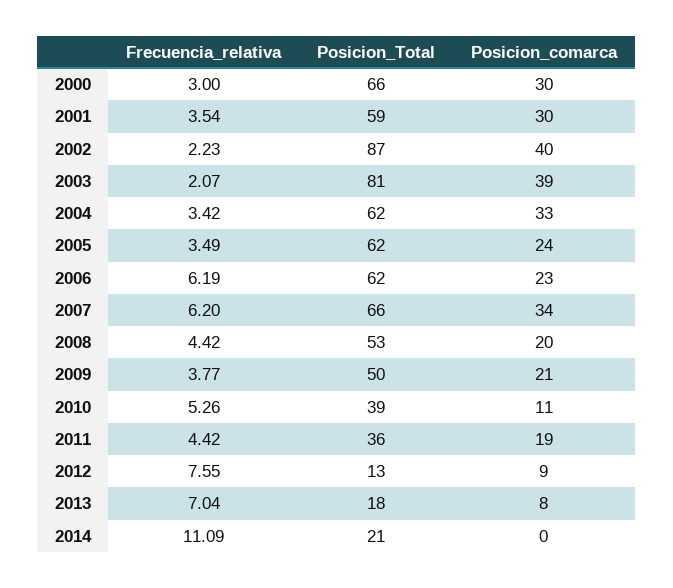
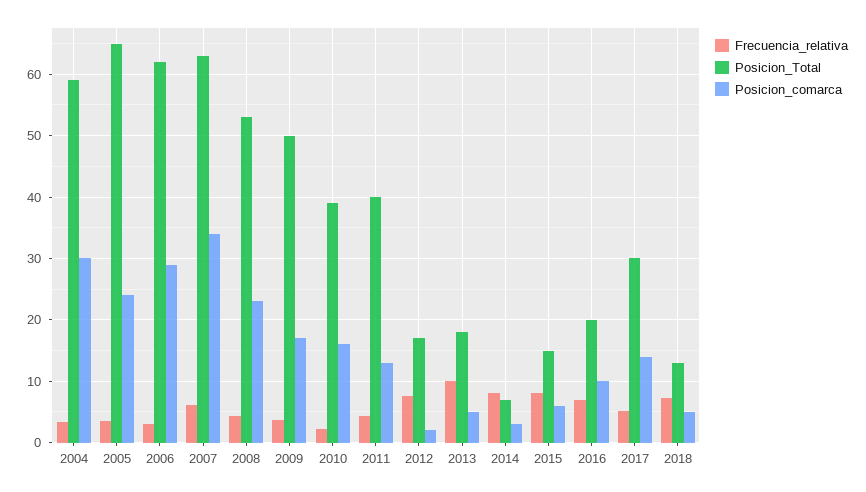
Frecuencia_relativa, 2000: 3 -> none
Posicion_Total, 2000: 66 -> none
Posicion_comarca, 2000: 30 -> none
Frecuencia_relativa, 2001: 3.54 -> none
Posicion_Total, 2001: 59 -> none
Posicion_comarca, 2001: 30 -> none
Frecuencia_relativa, 2002: 2.23 -> none
Posicion_Total, 2002: 87 -> none
Posicion_comarca, 2002: 40 -> none
Frecuencia_relativa, 2003: 2.07 -> none
Posicion_Total, 2003: 81 -> none
Posicion_comarca, 2003: 39 -> none
Posicion_Total, 2004: 62 -> 59
Posicion_comarca, 2004: 33 -> 30
Posicion_Total, 2005: 62 -> 65
Frecuencia_relativa, 2006: 6.19 -> 3
Posicion_comarca, 2006: 23 -> 29
Posicion_Total, 2007: 66 -> 63
Posicion_comarca, 2008: 20 -> 23
Posicion_comarca, 2009: 21 -> 17
Frecuencia_relativa, 2010: 5.26 -> 2
Posicion_comarca, 2010: 11 -> 16
Posicion_Total, 2011: 36 -> 40
Posicion_comarca, 2011: 19 -> 13
Posicion_Total, 2012: 13 -> 17
Posicion_comarca, 2012: 9 -> 2
Frecuencia_relativa, 2013: 7.04 -> 10
Posicion_comarca, 2013: 8 -> 5
Frecuencia_relativa, 2014: 11.09 -> 8
Posicion_Total, 2014: 21 -> 7
Posicion_comarca, 2014: 0 -> 3
Frecuencia_relativa, 2015: none -> 8
Posicion_Total, 2015: none -> 15
Posicion_comarca, 2015: none -> 6
Frecuencia_relativa, 2016: none -> 7
Posicion_Total, 2016: none -> 20
Posicion_comarca, 2016: none -> 10
Frecuencia_relativa, 2017: none -> 5
Posicion_Total, 2017: none -> 30
Posicion_comarca, 2017: none -> 14
Frecuencia_relativa, 2018: none -> 7
Posicion_Total, 2018: none -> 13
Posicion_comarca, 2018: none -> 5

